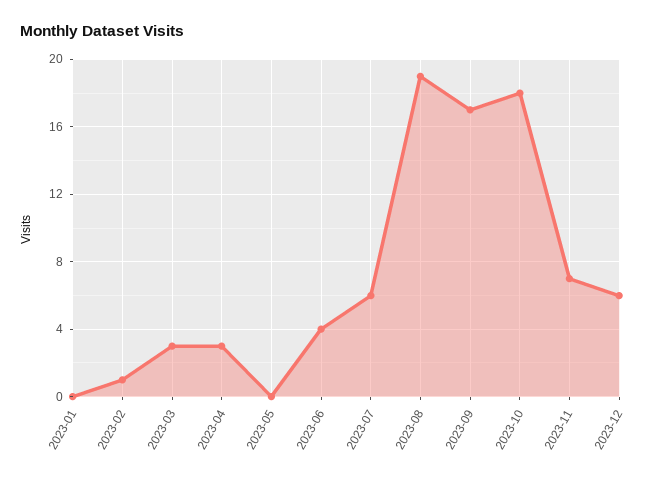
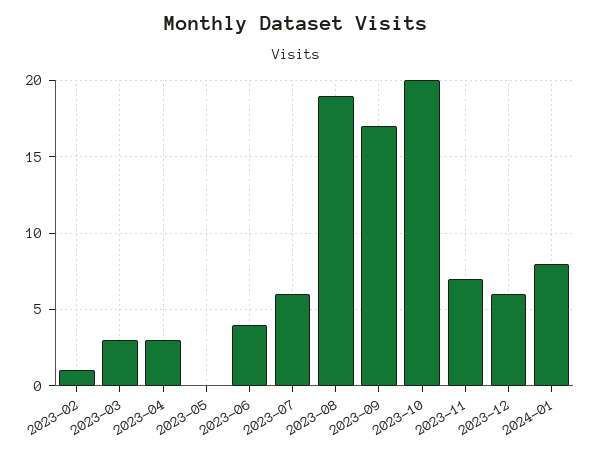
2023-01: 0 -> none
2023-10: 18 -> 20
2024-01: none -> 8

